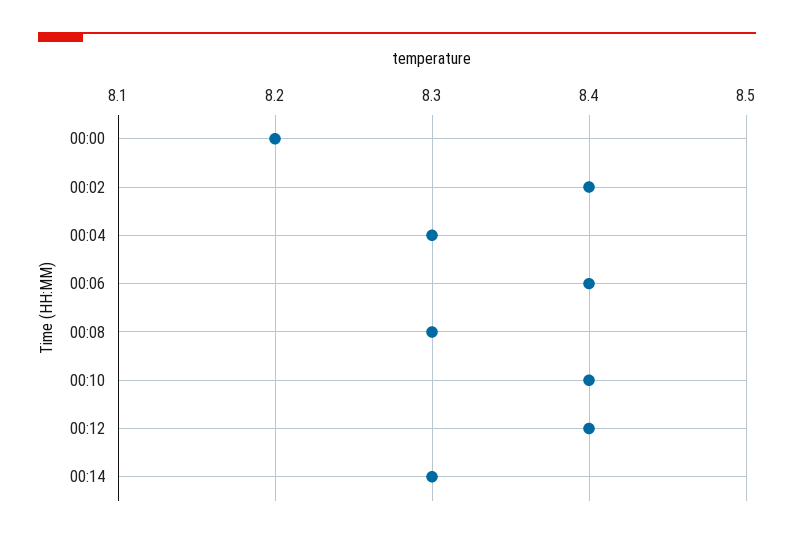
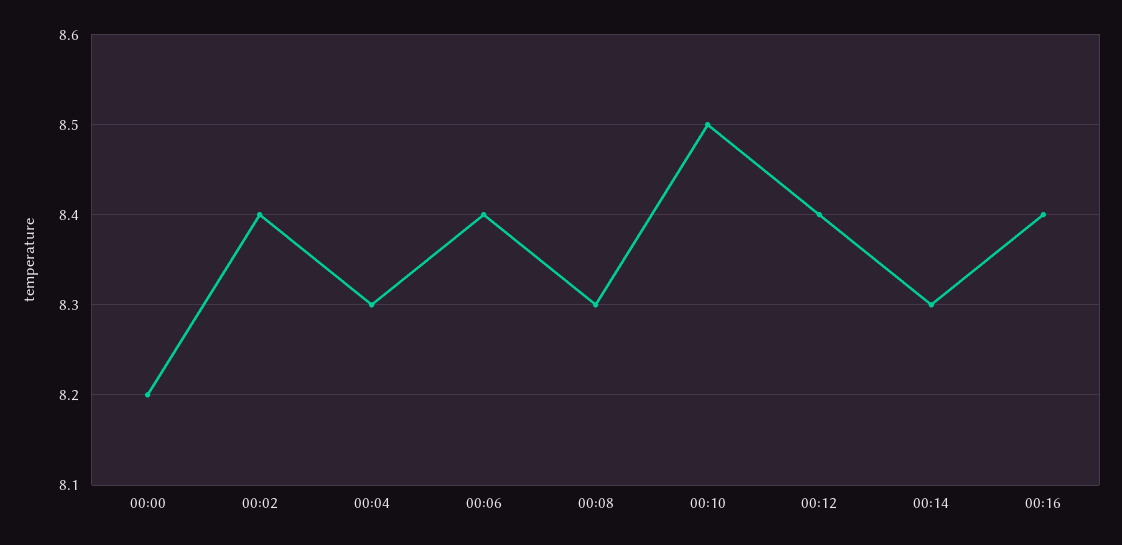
00:10: 8.4 -> 8.5
00:16: none -> 8.4

